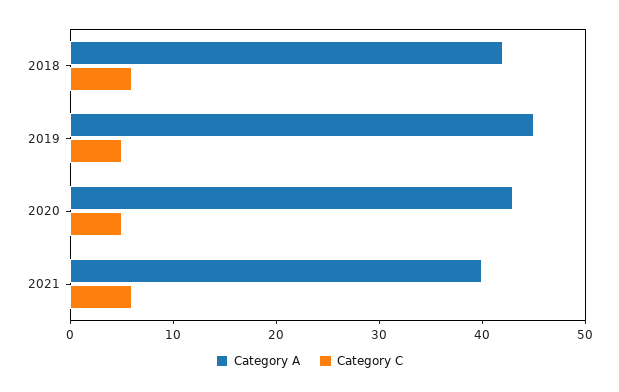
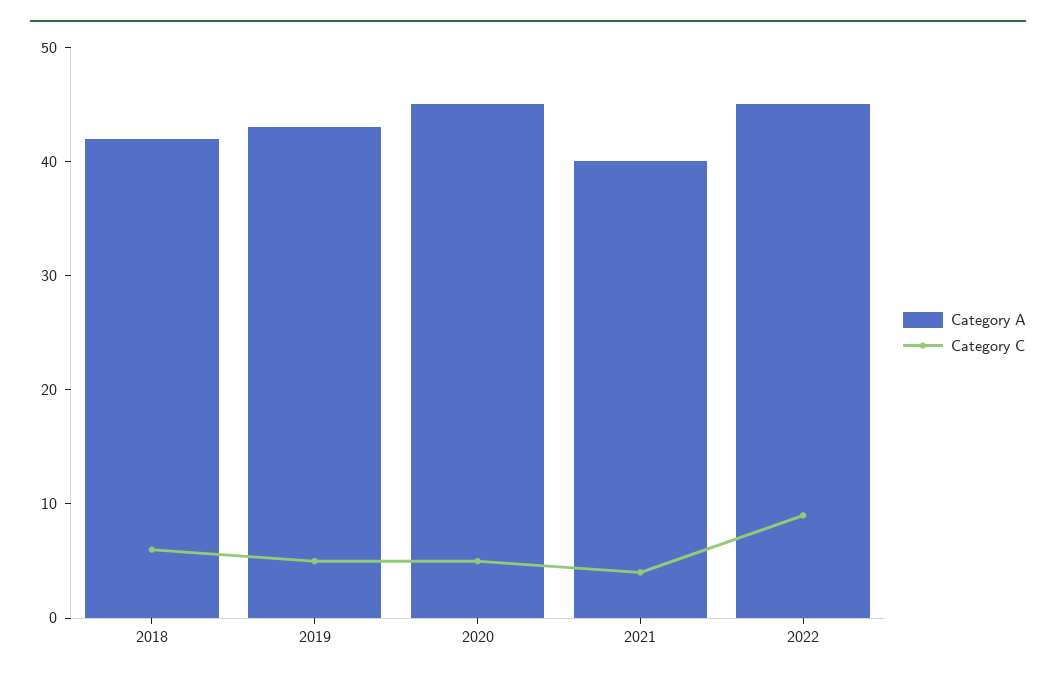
Category A, 2019: 45 -> 43
Category A, 2020: 43 -> 45
Category C, 2021: 6 -> 4
Category A, 2022: none -> 45
Category C, 2022: none -> 9

